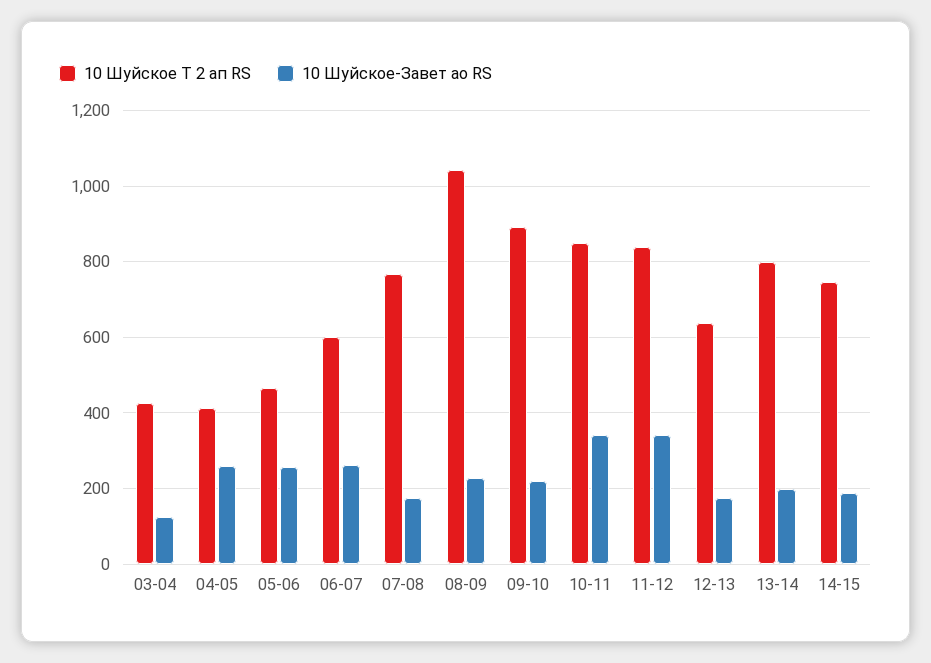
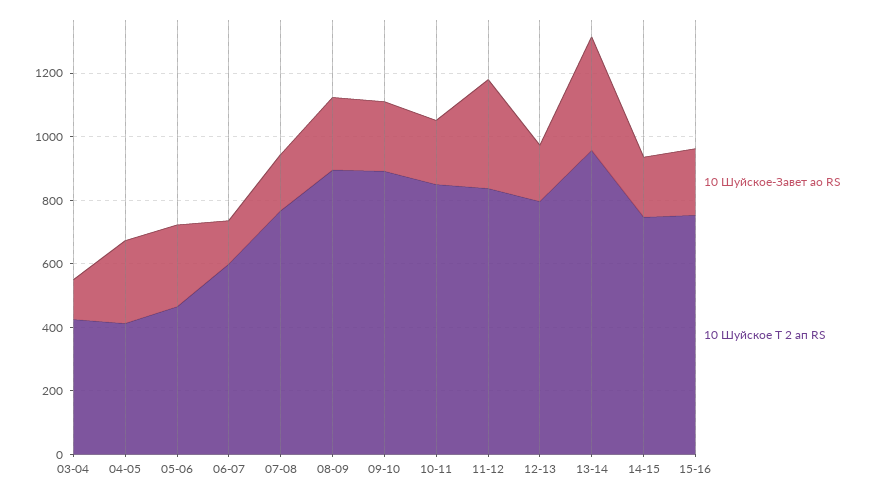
10 Шуйское-Завет ао RS, 06-07: 260 -> 150
10 Шуйское Т 2 ап RS, 08-09: 1040 -> 900
10 Шуйское-Завет ао RS, 10-11: 340 -> 200
10 Шуйское Т 2 ап RS, 12-13: 640 -> 800
10 Шуйское Т 2 ап RS, 13-14: 800 -> 950
10 Шуйское-Завет ао RS, 13-14: 200 -> 350
10 Шуйское-Завет ао RS, 15-16: none -> 200
10 Шуйское Т 2 ап RS, 15-16: none -> 750

